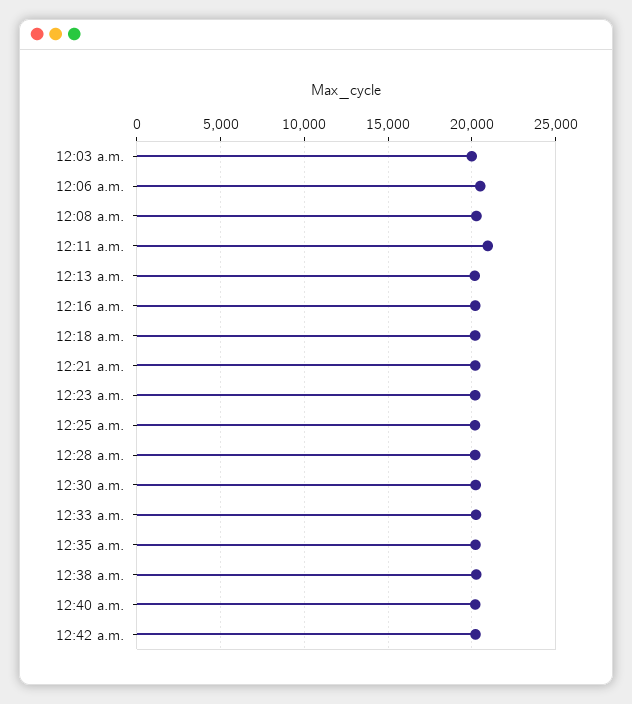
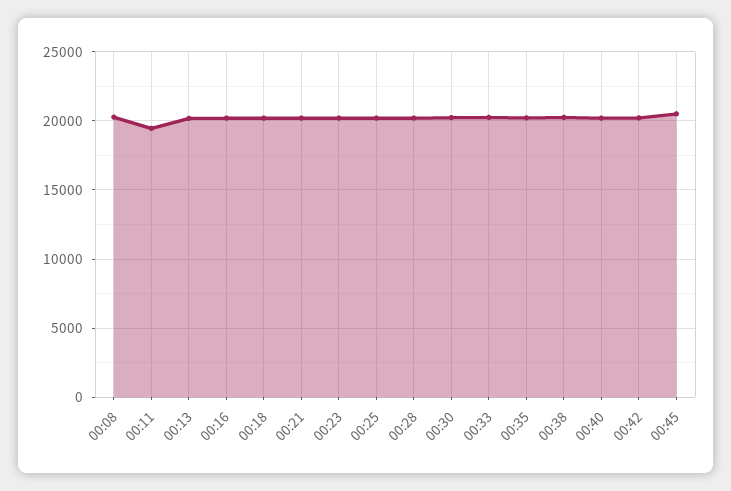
12:03 a.m.: 20000 -> none
12:06 a.m.: 20500 -> none
12:11 a.m.: 21000 -> 19500
00:45: none -> 20500

